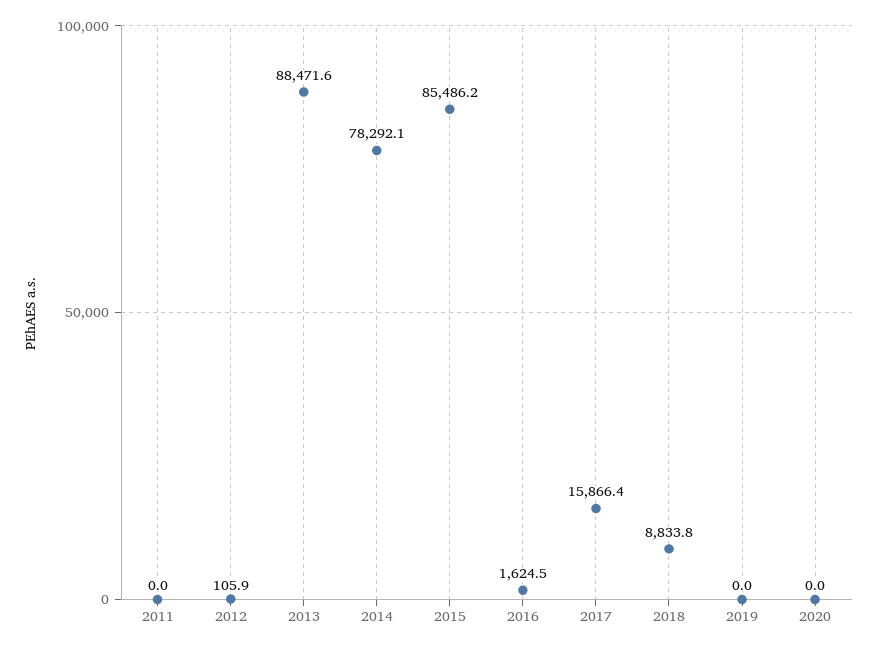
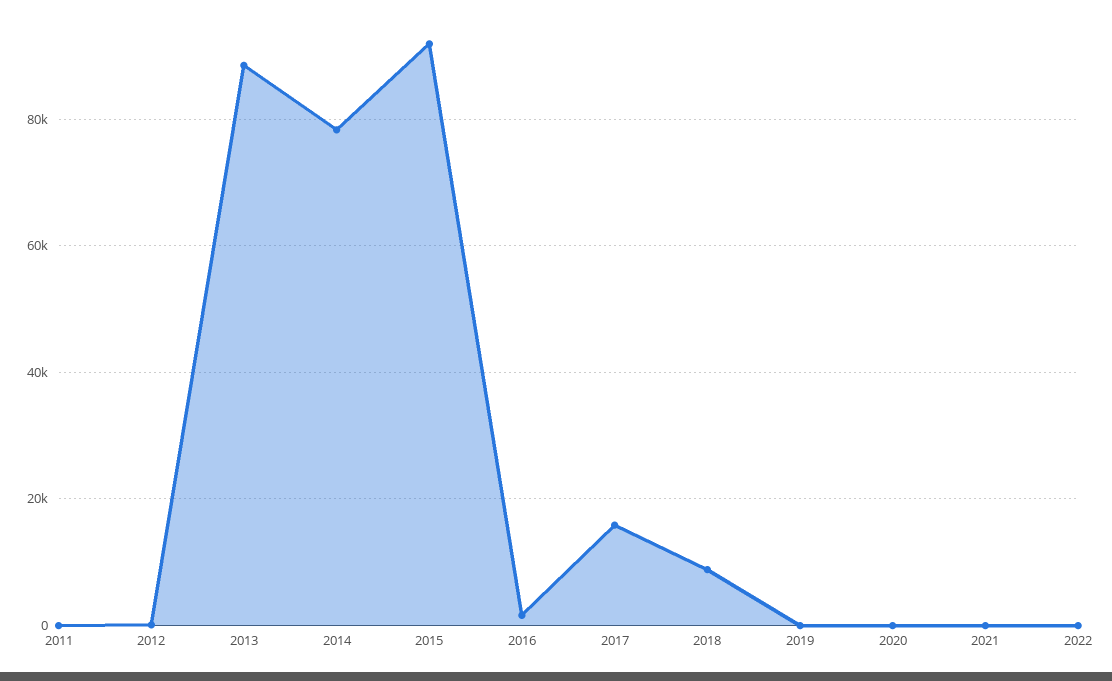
2015: 85486.2 -> 92000
2021: none -> 0
2022: none -> 0

